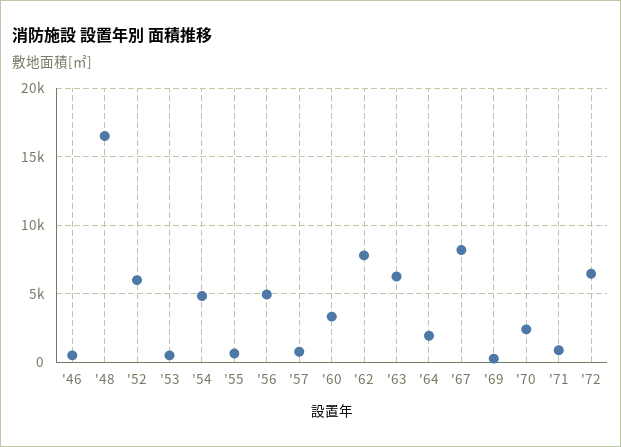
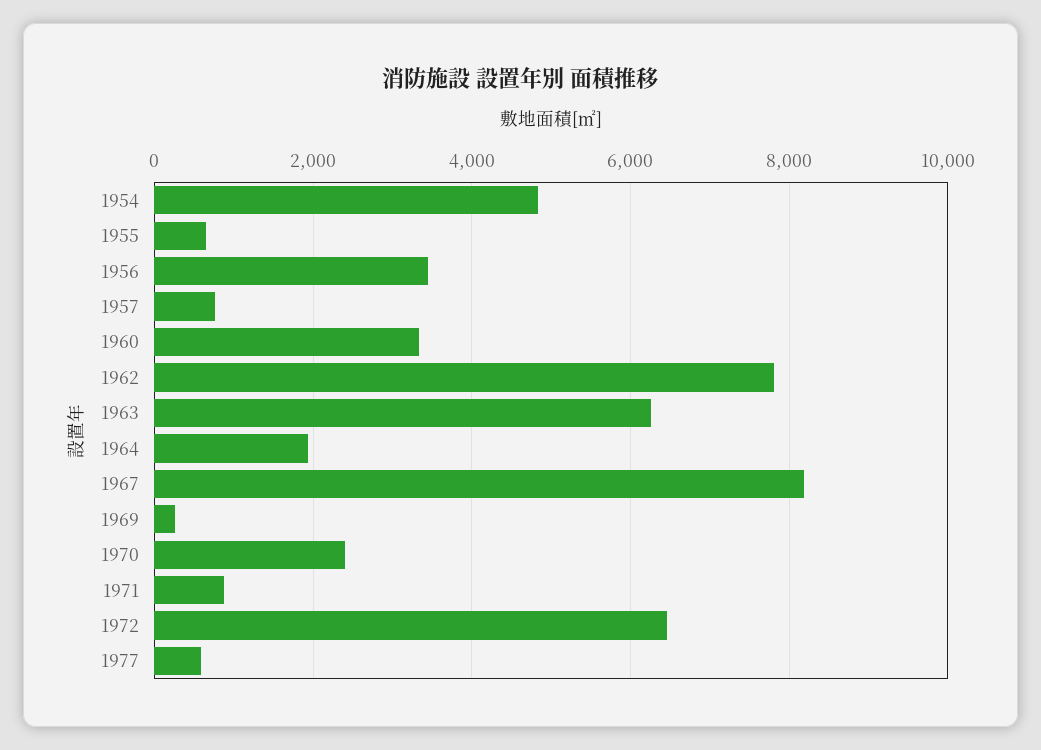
'46: 500 -> none
'48: 16500 -> none
'52: 6000 -> none
'53: 500 -> none
'56: 5000 -> 3400
1977: none -> 600

